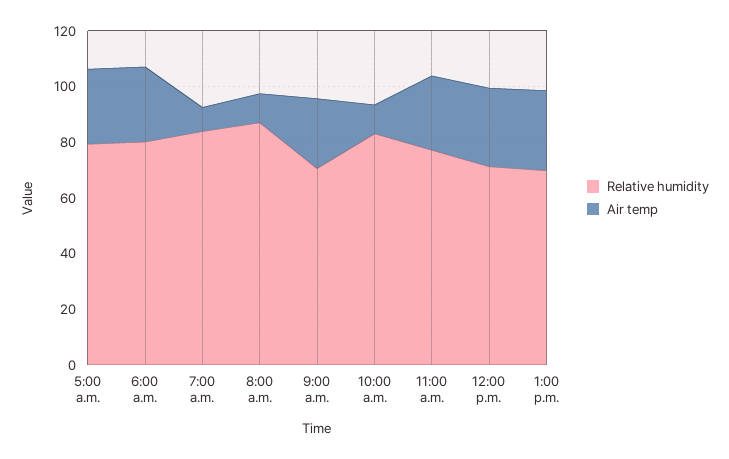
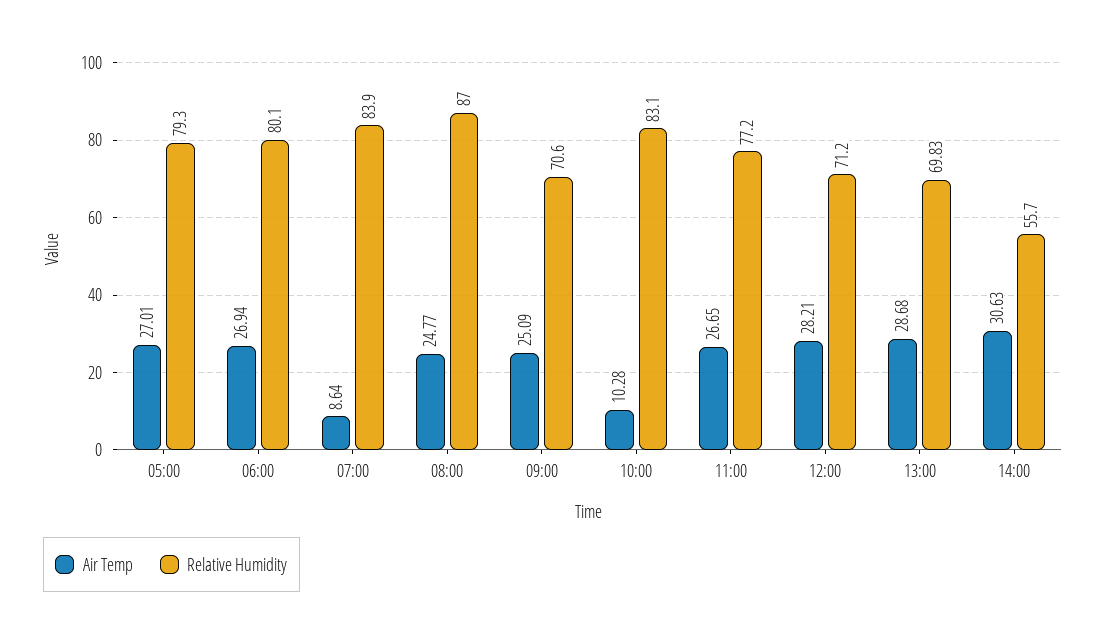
Air temp, 8:00 a.m.: 10 -> 24.77
Air temp, 14:00: none -> 30.63
Relative humidity, 14:00: none -> 55.7

